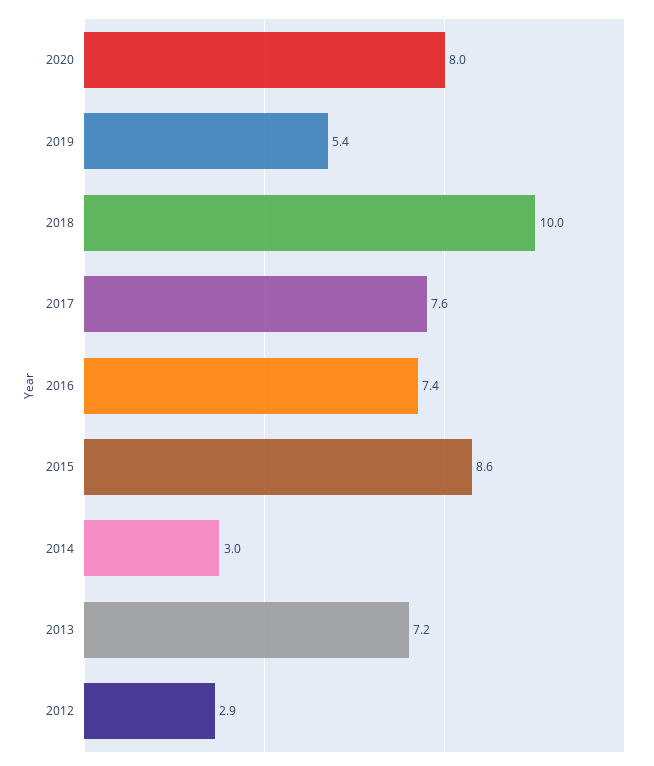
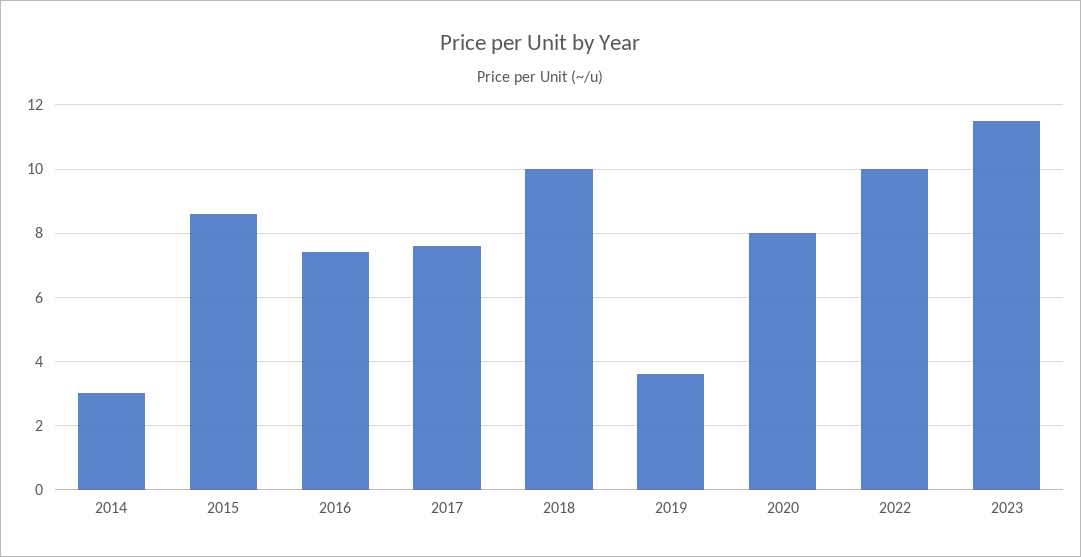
2019: 5.4 -> 3.5
2013: 7.2 -> none
2012: 2.9 -> none
2022: none -> 10
2023: none -> 11.5

